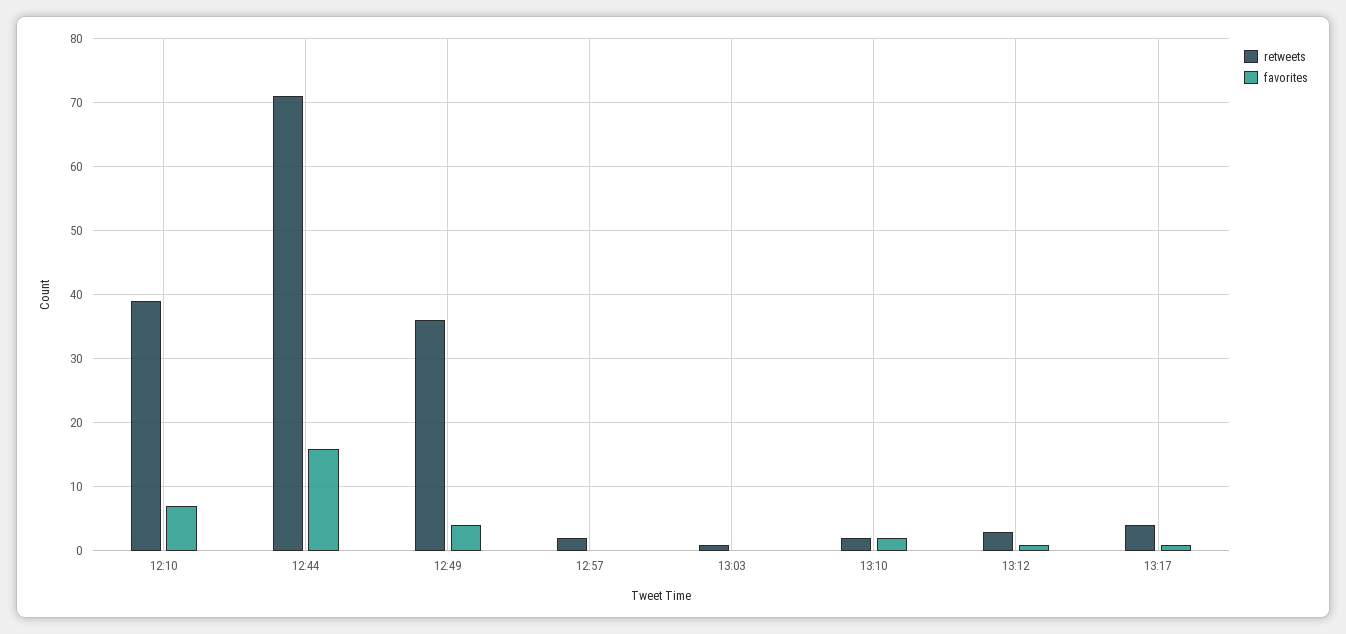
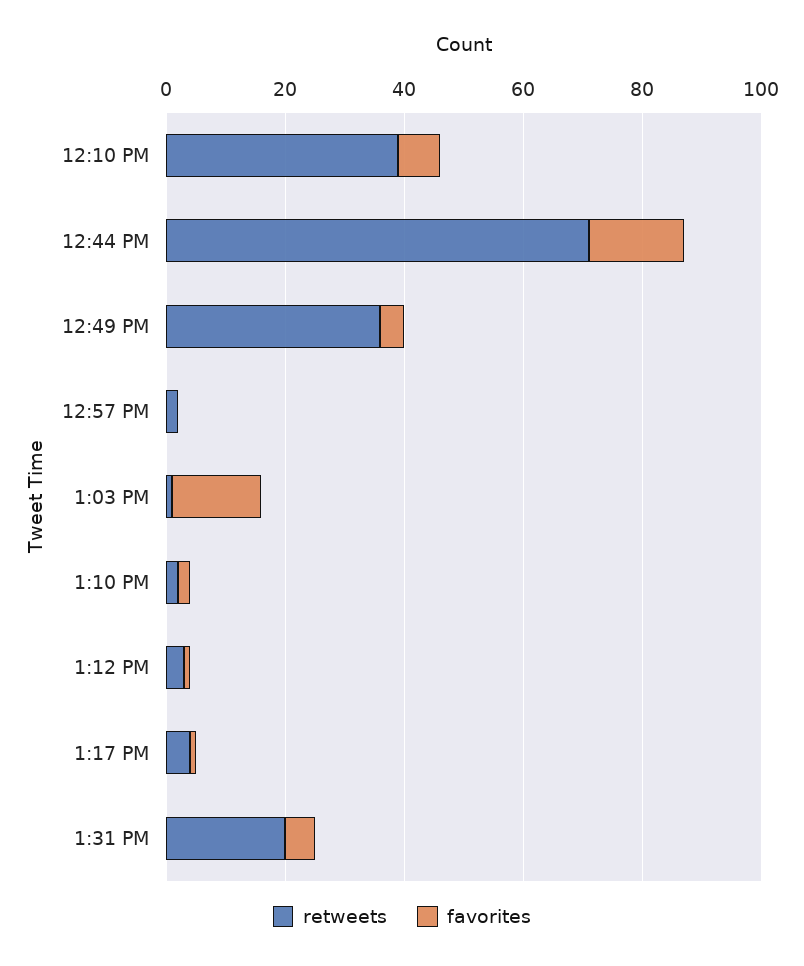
favorites, 13:03: 0 -> 15
retweets, 1:31 PM: none -> 20
favorites, 1:31 PM: none -> 5

